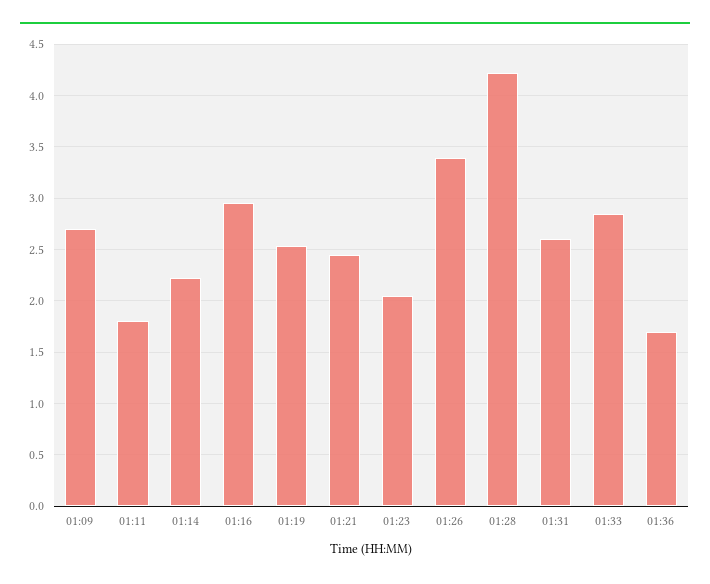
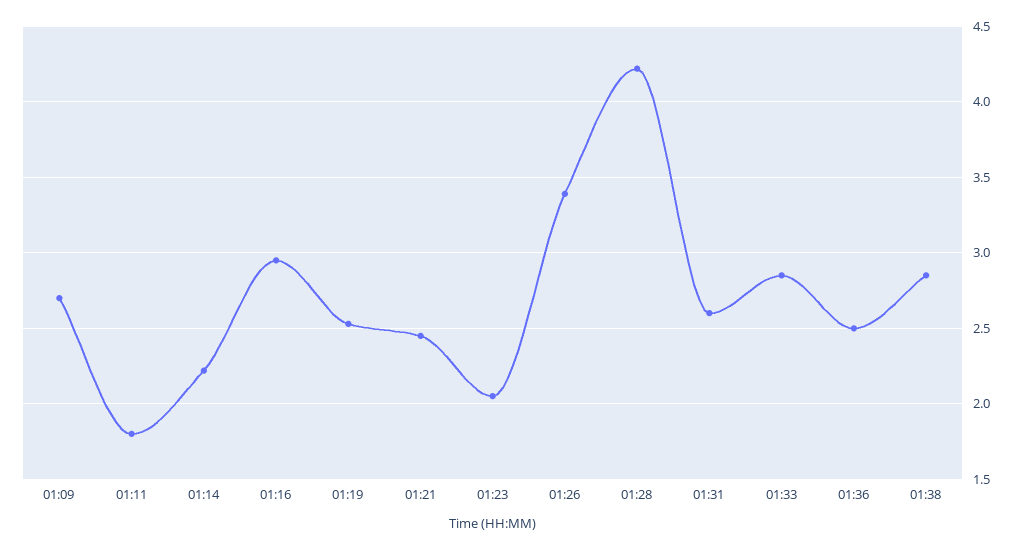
01:36: 1.7 -> 2.5
01:38: none -> 2.85

